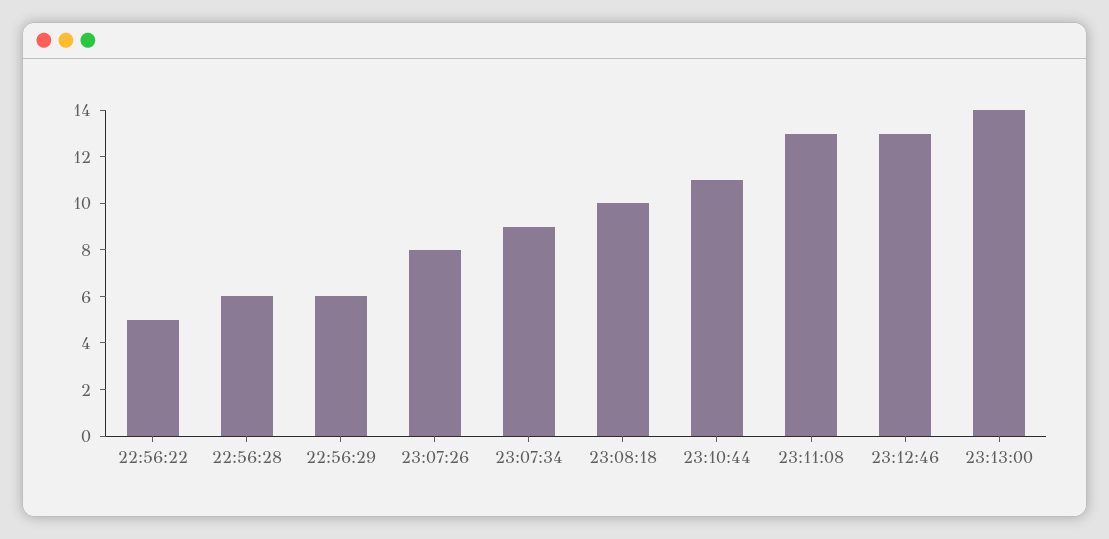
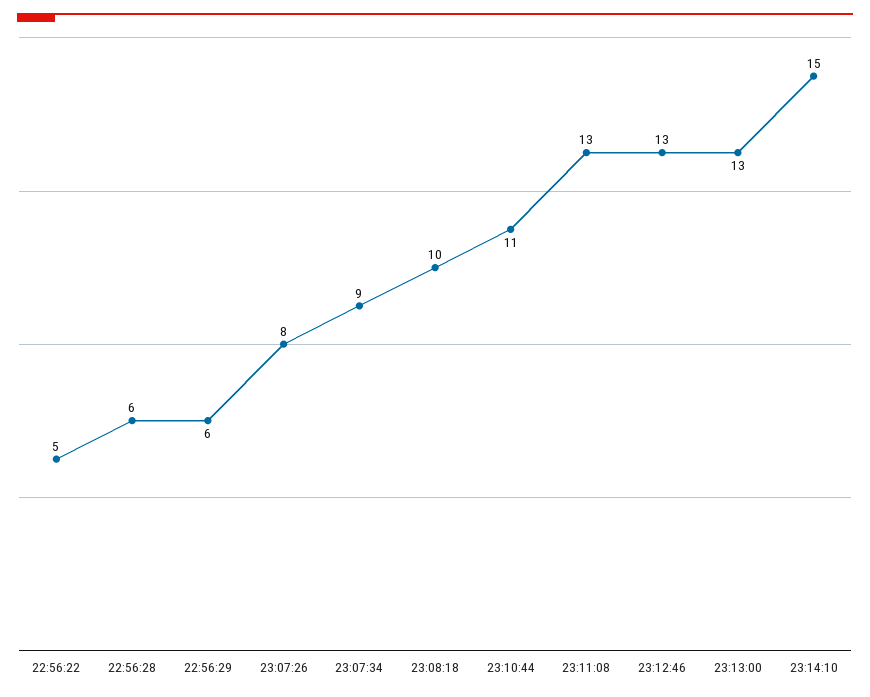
23:13:00: 14 -> 13
23:14:10: none -> 15

